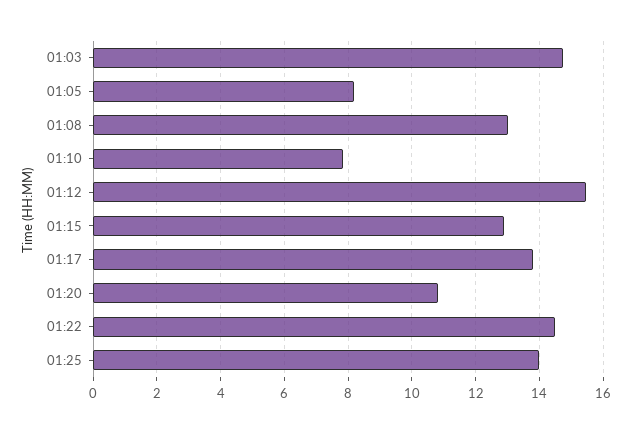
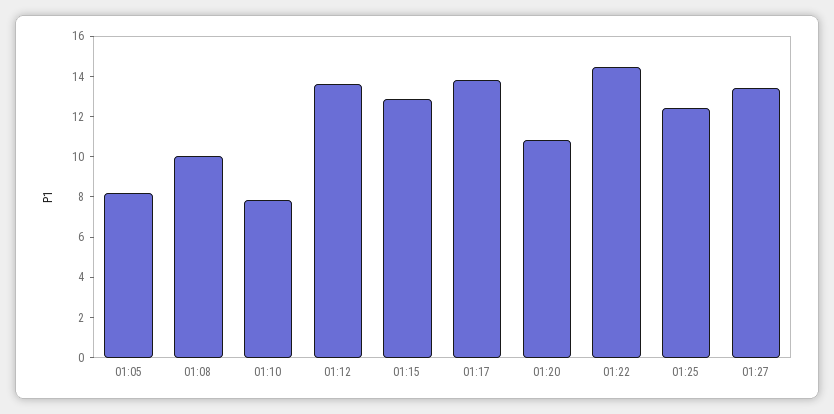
01:03: 14.8 -> none
01:08: 13 -> 10
01:12: 15.4 -> 13.5
01:25: 14 -> 12.5
01:27: none -> 13.5

